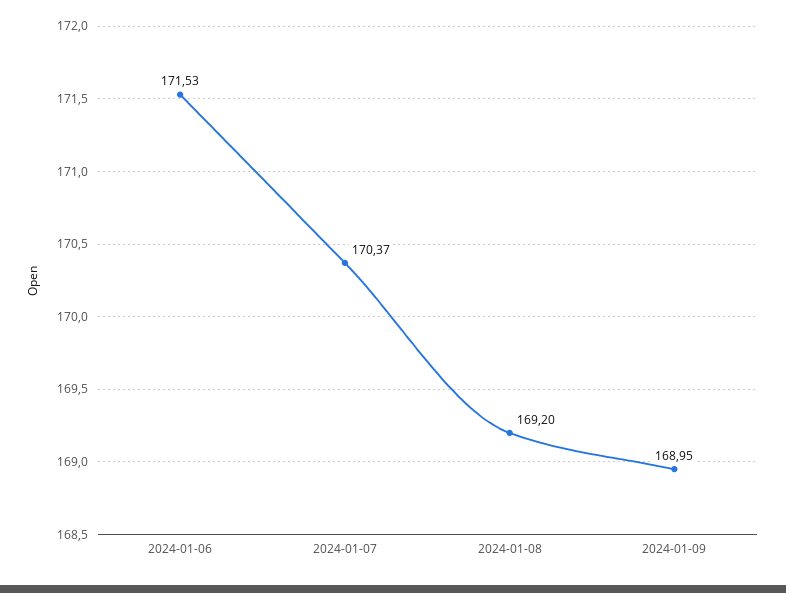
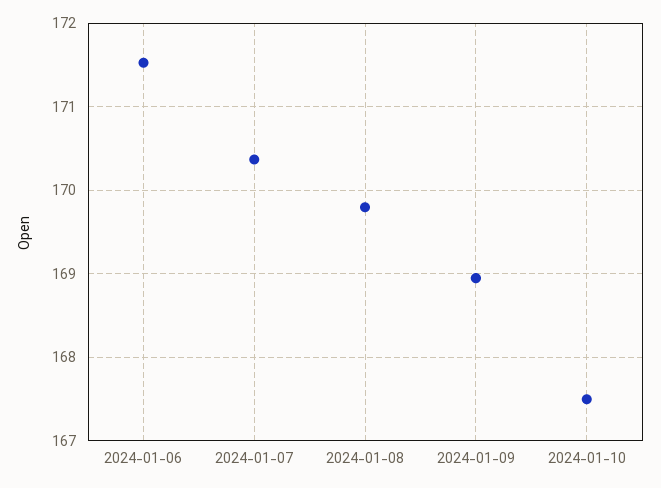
2024-01-08: 169.2 -> 169.8
2024-01-10: none -> 167.5

